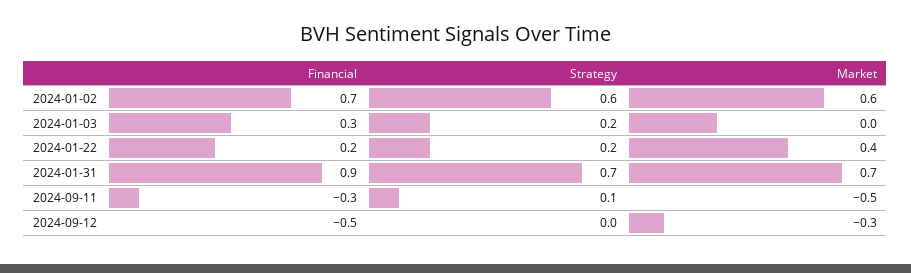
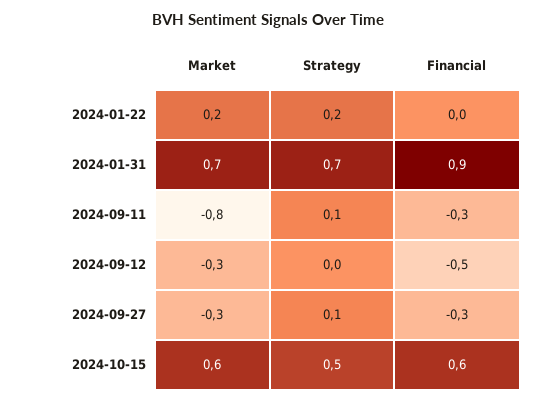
Financial, 2024-01-02: 0.7 -> none
Strategy, 2024-01-02: 0.6 -> none
Market, 2024-01-02: 0.6 -> none
Financial, 2024-01-03: 0.3 -> none
Strategy, 2024-01-03: 0.2 -> none
Market, 2024-01-03: 0 -> none
Financial, 2024-01-22: 0.2 -> 0
Market, 2024-01-22: 0.4 -> 0.2
Market, 2024-09-11: -0.5 -> -0.8
Market, 2024-09-27: none -> -0.3
Strategy, 2024-09-27: none -> 0.1
Financial, 2024-09-27: none -> -0.3
Market, 2024-10-15: none -> 0.6
Strategy, 2024-10-15: none -> 0.5
Financial, 2024-10-15: none -> 0.6

